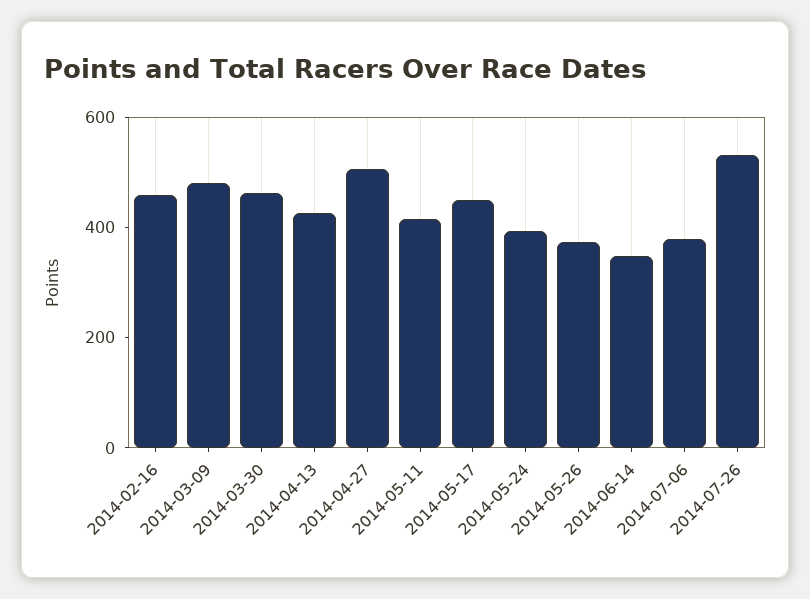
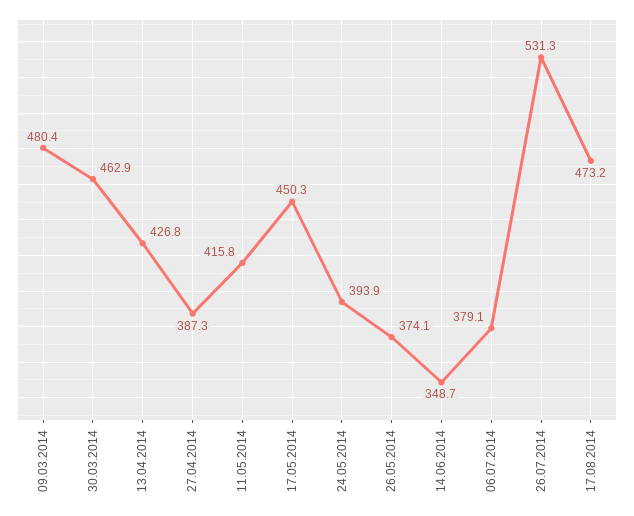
2014-02-16: 450 -> none
2014-04-27: 500 -> 387.3
17.08.2014: none -> 473.2

